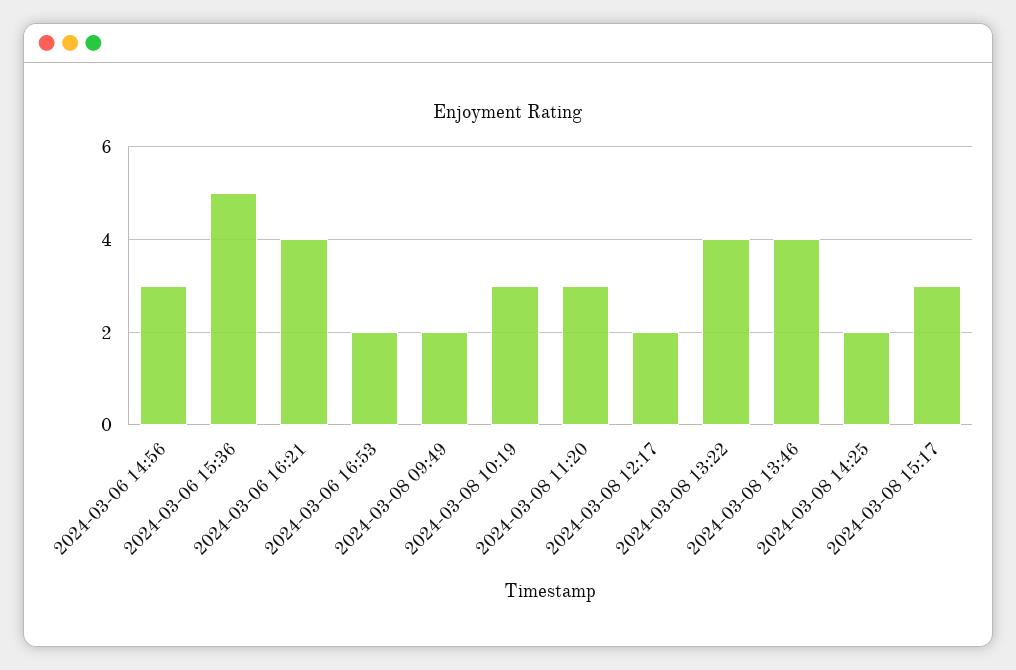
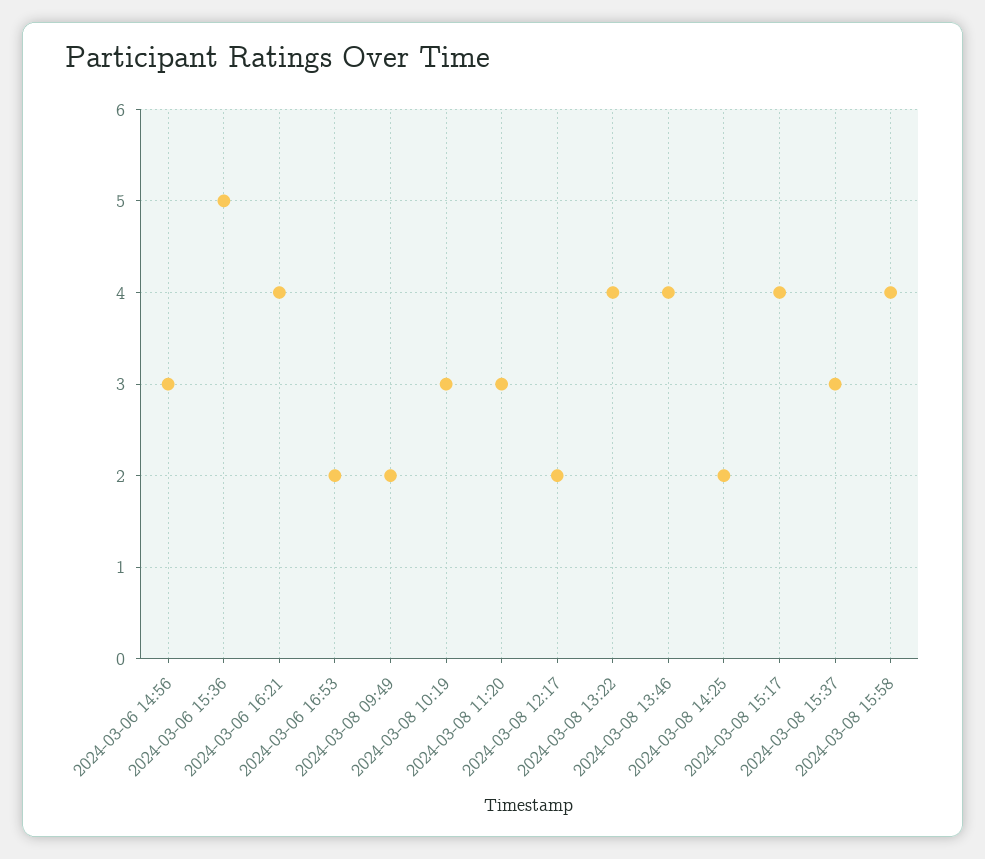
2024-03-08 15:17: 3 -> 4
2024-03-08 15:37: none -> 3
2024-03-08 15:58: none -> 4

